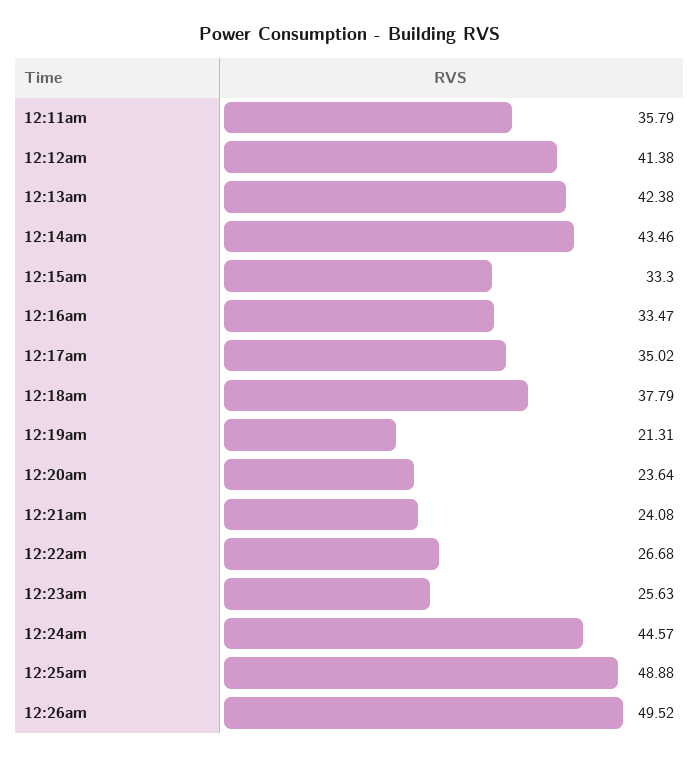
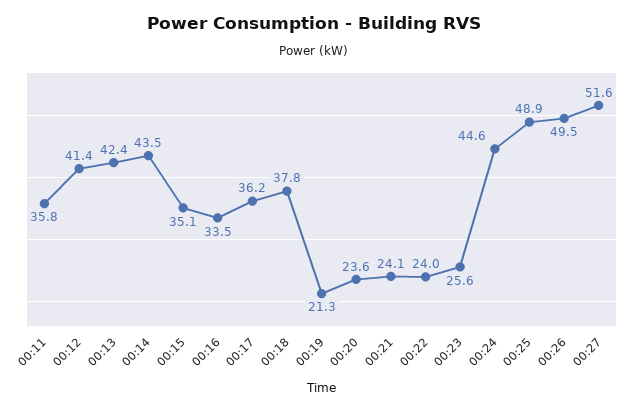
12:15am: 33.3 -> 35.1
12:17am: 35.02 -> 36.2
12:22am: 26.68 -> 24
00:27: none -> 51.6

